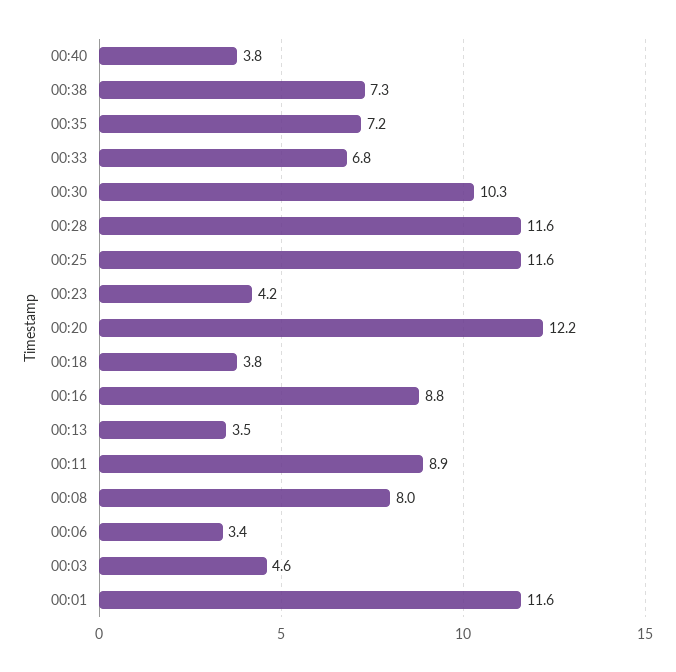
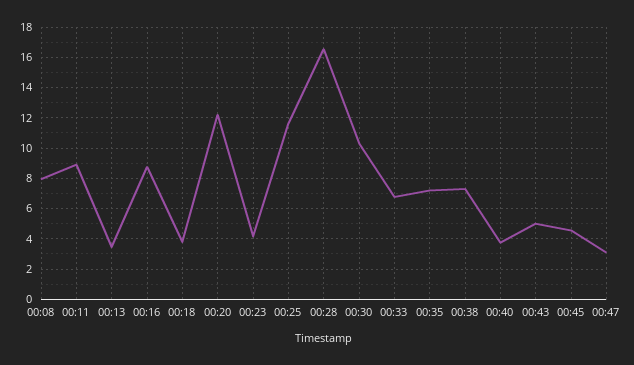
00:28: 11.6 -> 16.5
00:06: 3.4 -> none
00:03: 4.6 -> none
00:01: 11.6 -> none
00:43: none -> 5
00:45: none -> 4.5
00:47: none -> 3

